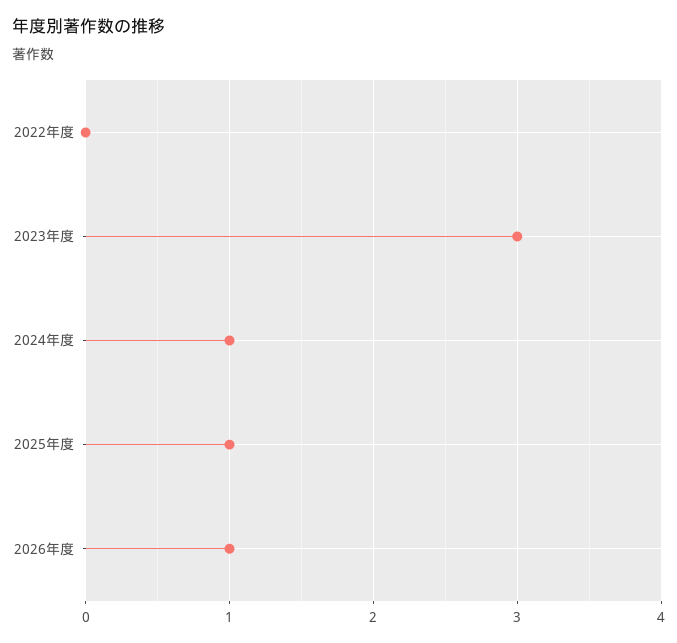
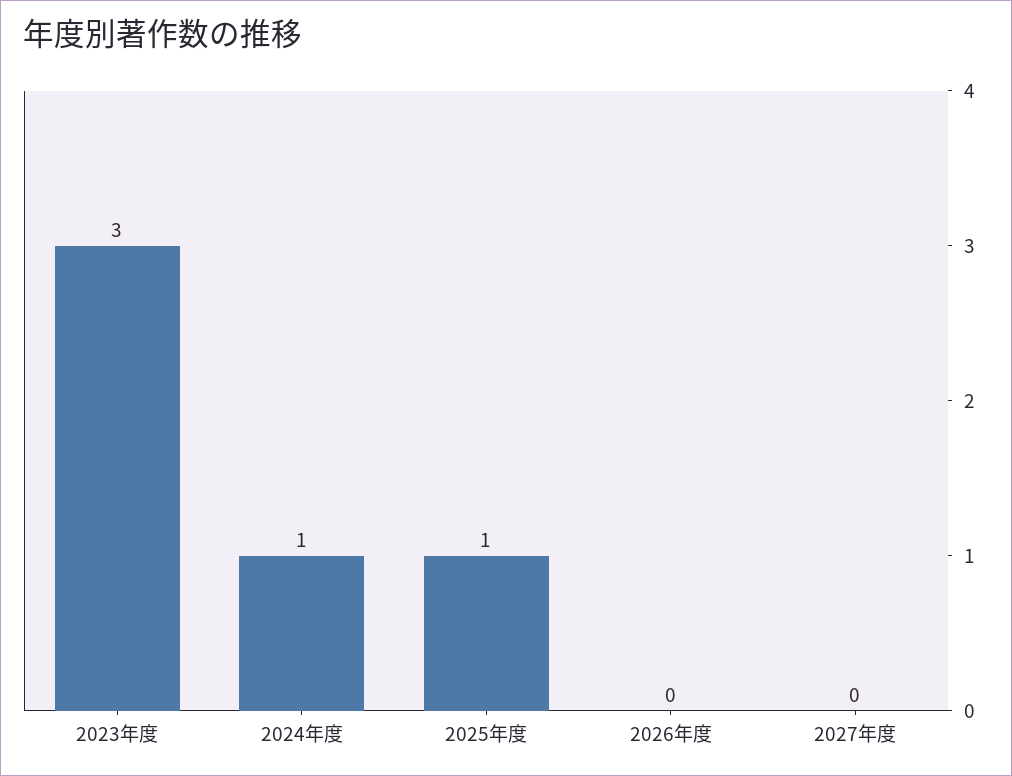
2022年度: 0 -> none
2026年度: 1 -> 0
2027年度: none -> 0

